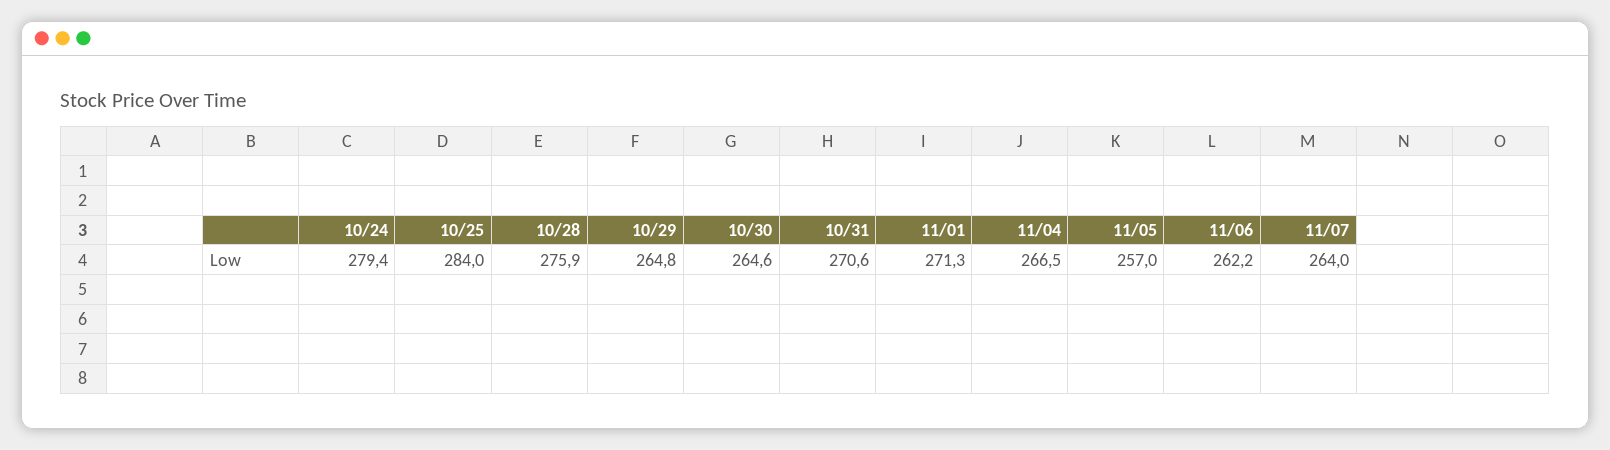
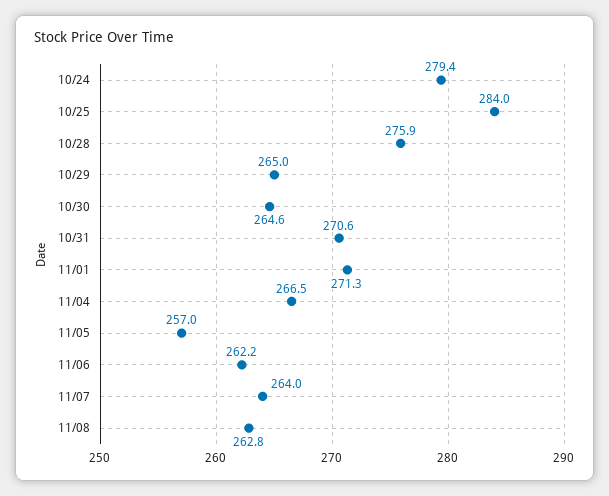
10/29: 264.8 -> 265
11/08: none -> 262.8

